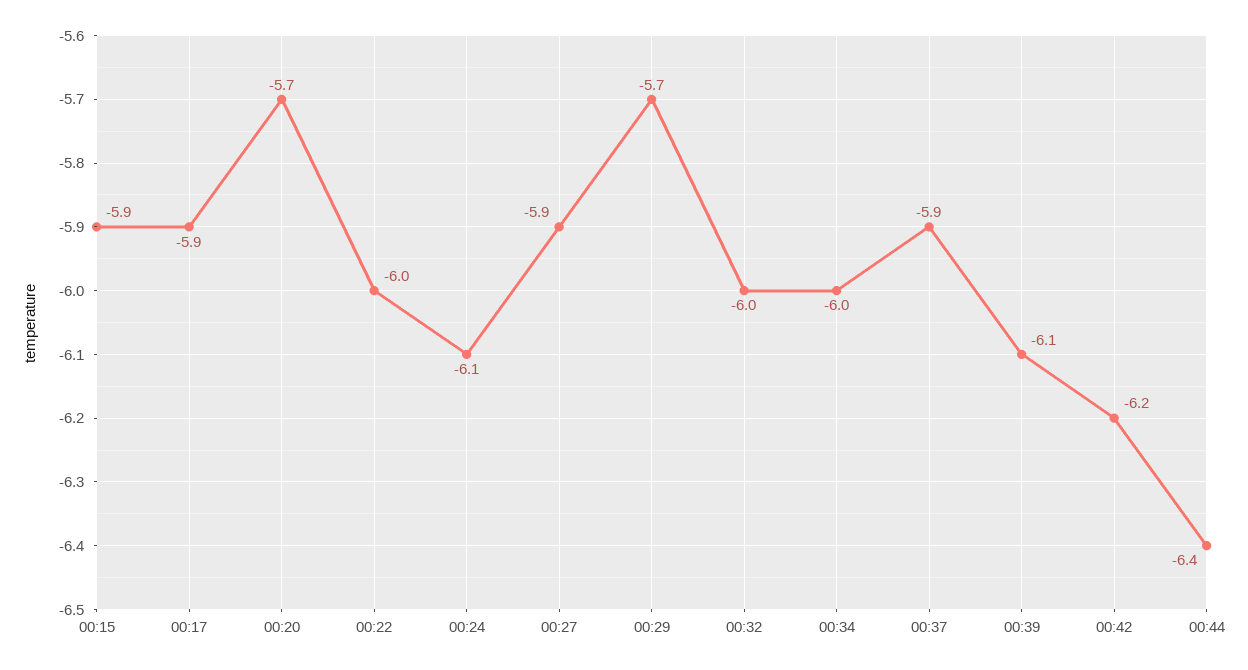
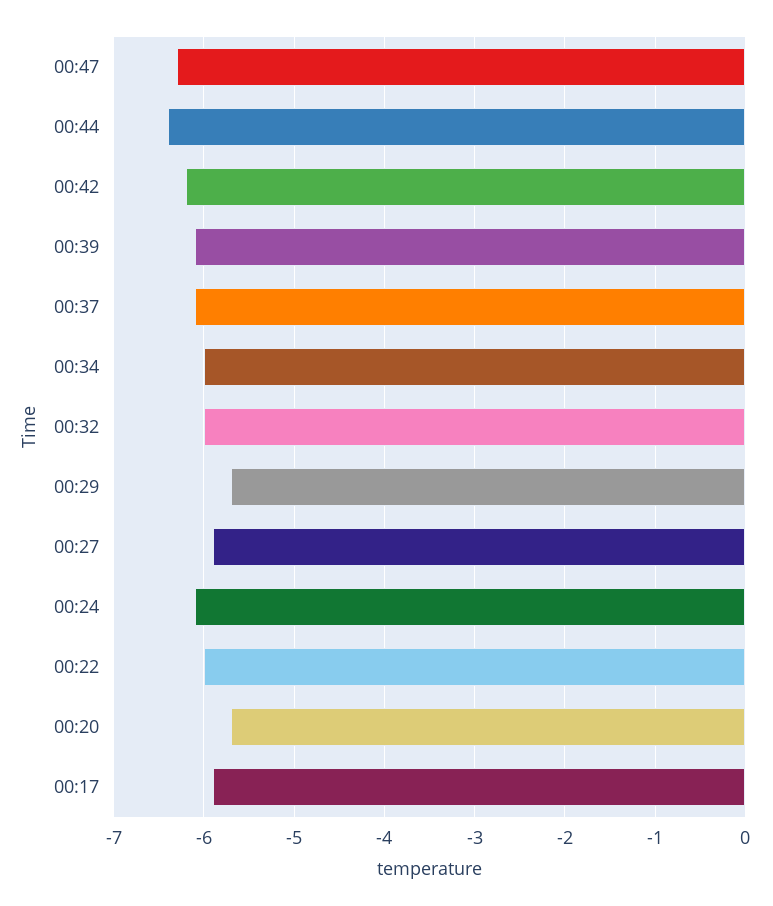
00:15: -5.9 -> none
00:37: -5.9 -> -6.1
00:47: none -> -6.3

